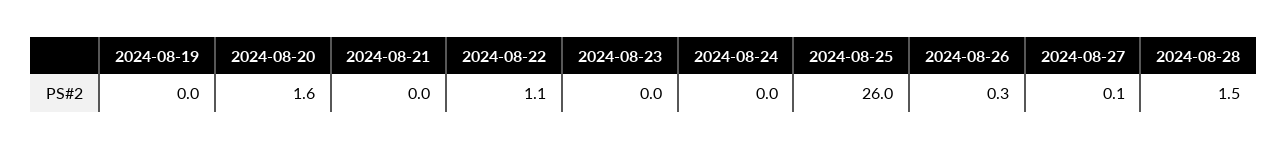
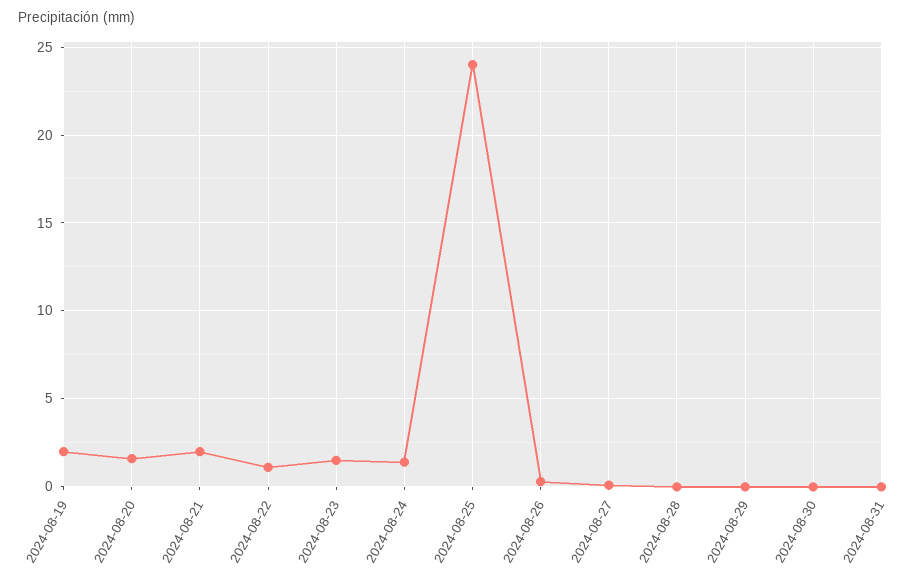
2024-08-19: 0 -> 2
2024-08-21: 0 -> 2
2024-08-23: 0 -> 1.5
2024-08-24: 0 -> 1.5
2024-08-25: 26 -> 24
2024-08-28: 1.5 -> 0
2024-08-29: none -> 0
2024-08-30: none -> 0
2024-08-31: none -> 0

